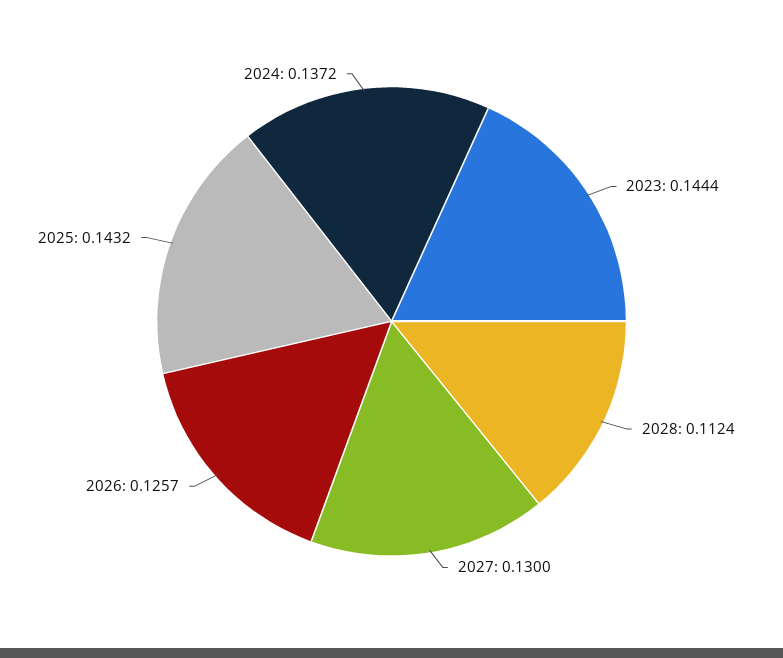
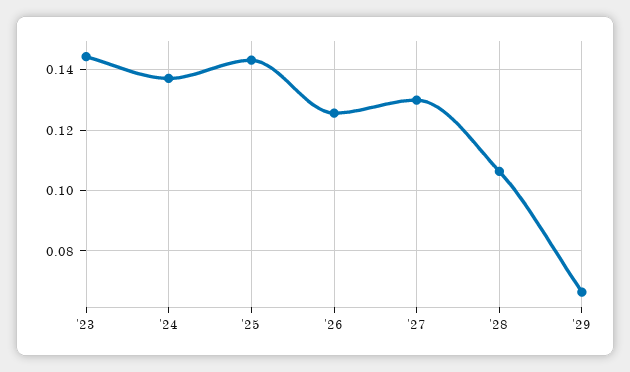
2028: 0.1124 -> 0.106
'29: none -> 0.066

